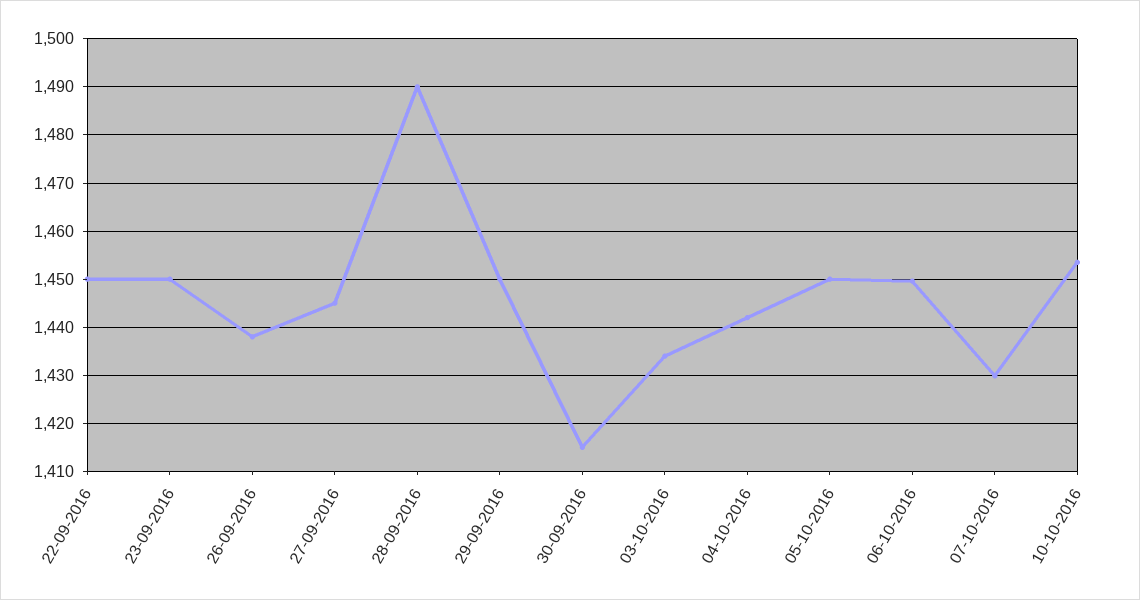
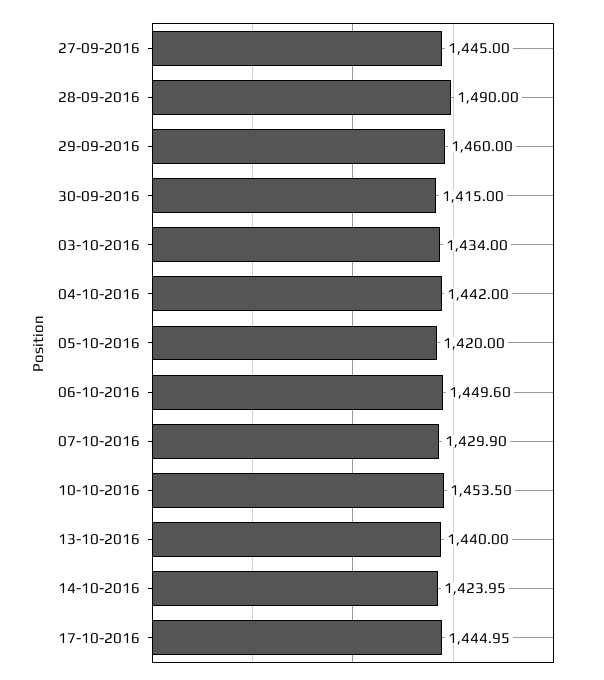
22-09-2016: 1450 -> none
23-09-2016: 1450 -> none
26-09-2016: 1438 -> none
29-09-2016: 1450 -> 1460
05-10-2016: 1450 -> 1420
13-10-2016: none -> 1440
14-10-2016: none -> 1423.95
17-10-2016: none -> 1444.95

